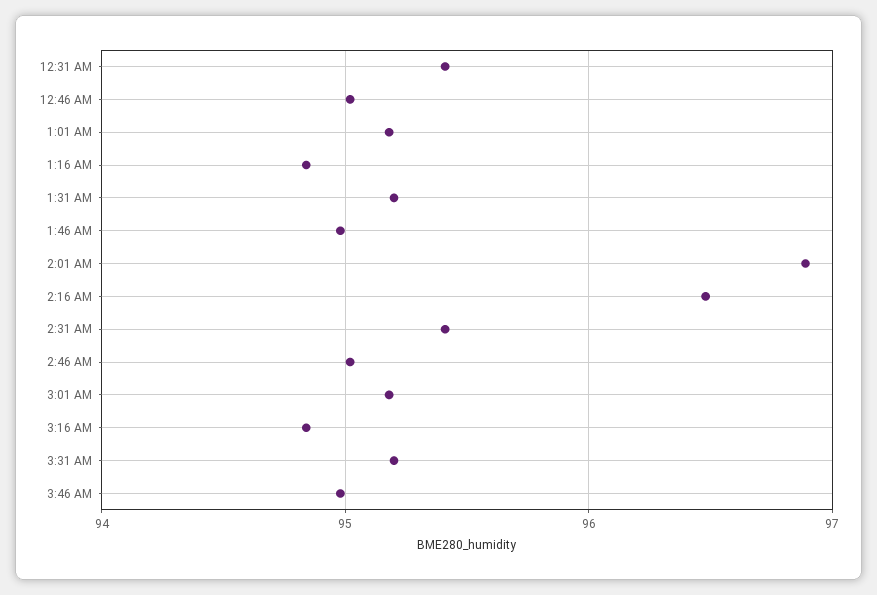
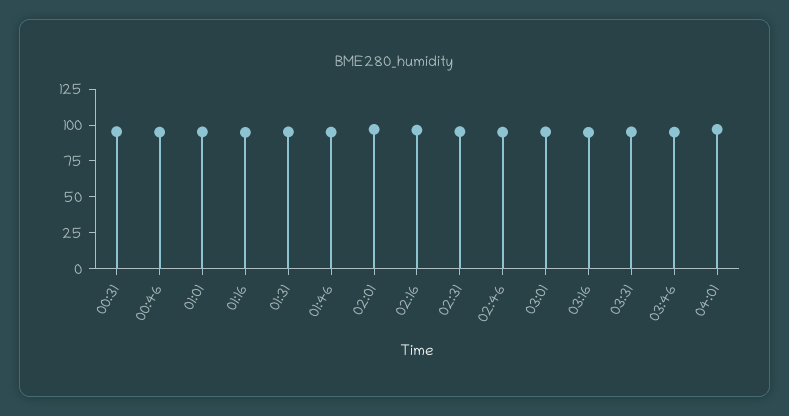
04:01: none -> 100

